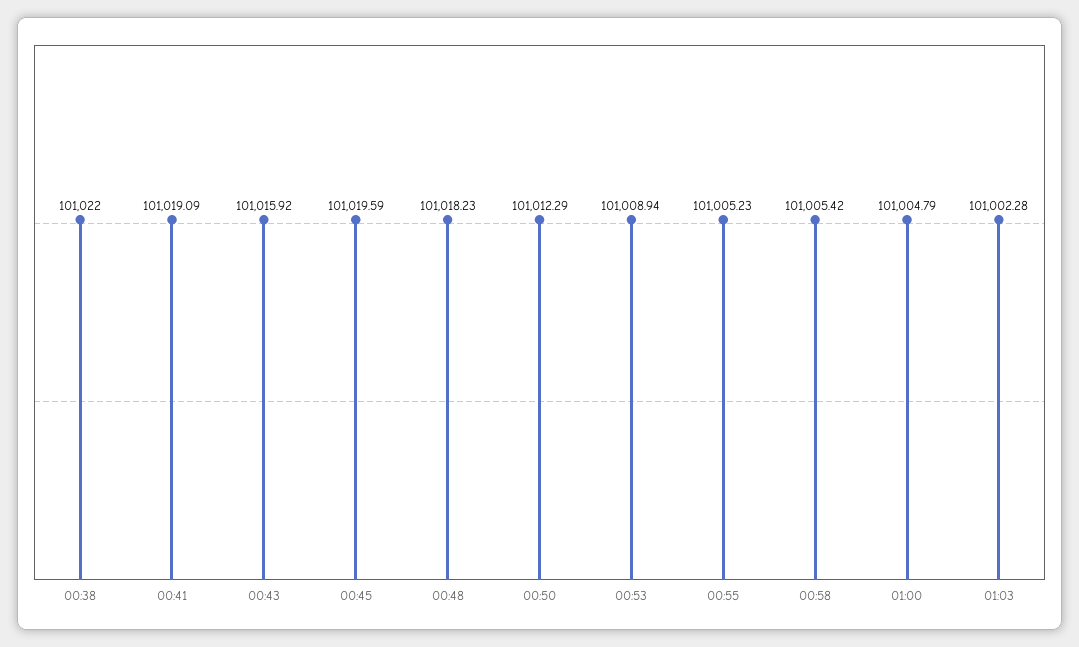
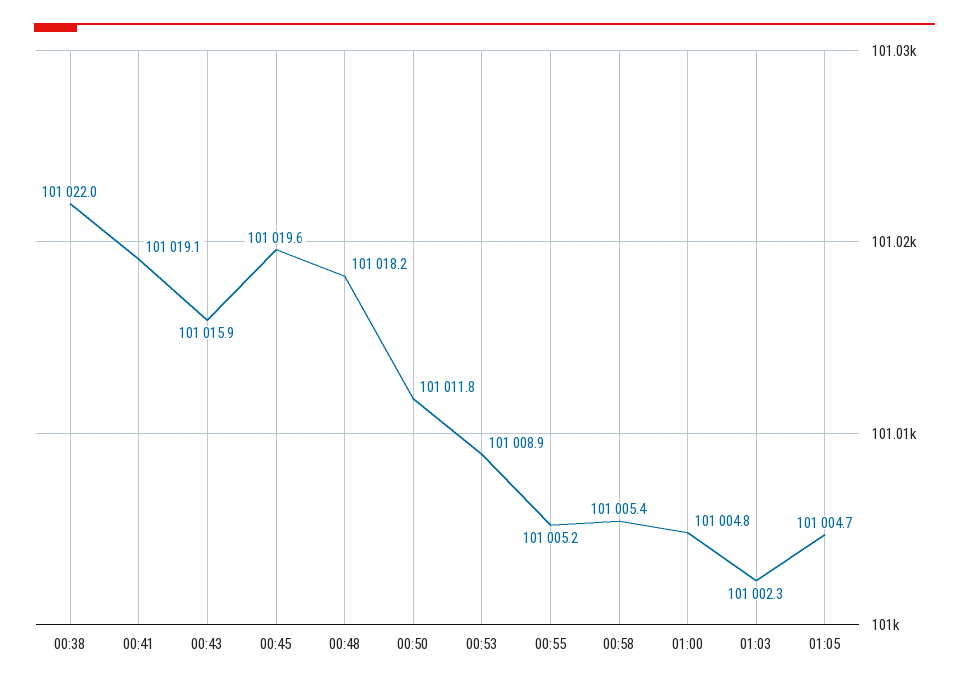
00:50: 101012.29 -> 101011.8
01:05: none -> 101004.7

